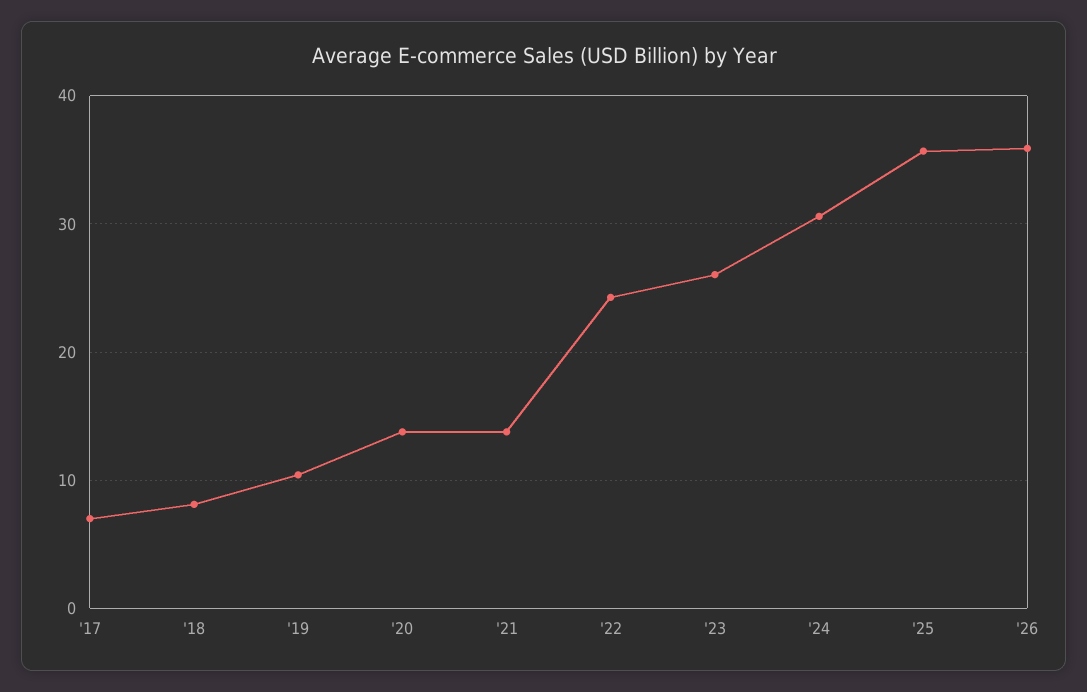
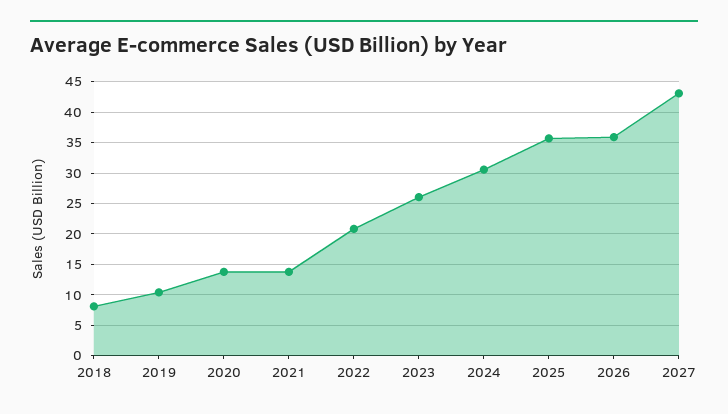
'17: 7 -> none
'22: 24 -> 21
2027: none -> 43

